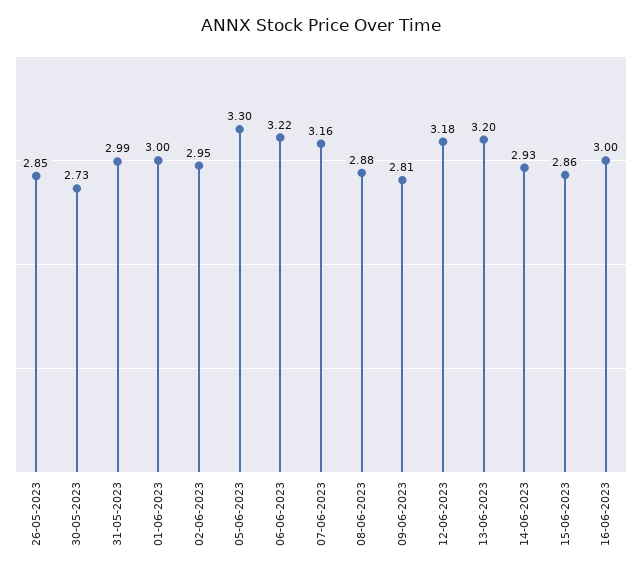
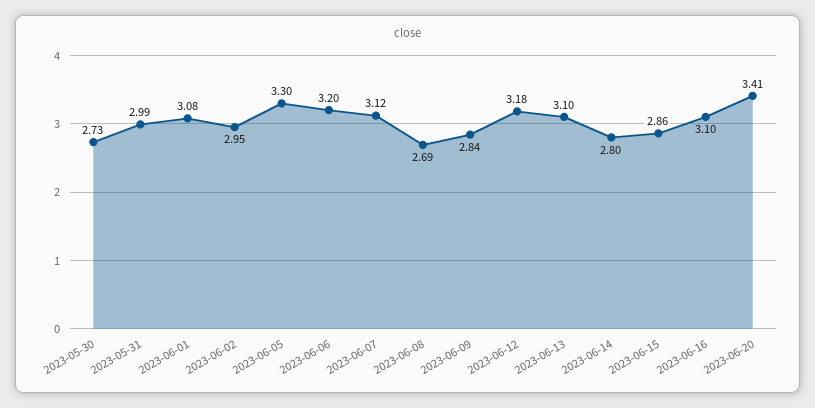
26-05-2023: 2.85 -> none
01-06-2023: 3 -> 3.08
06-06-2023: 3.22 -> 3.2
07-06-2023: 3.16 -> 3.12
08-06-2023: 2.88 -> 2.69
09-06-2023: 2.81 -> 2.84
13-06-2023: 3.2 -> 3.1
14-06-2023: 2.93 -> 2.8
16-06-2023: 3 -> 3.1
2023-06-20: none -> 3.41

